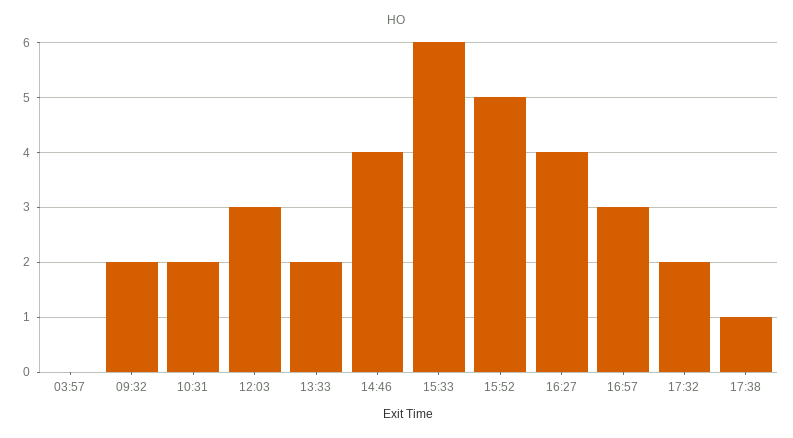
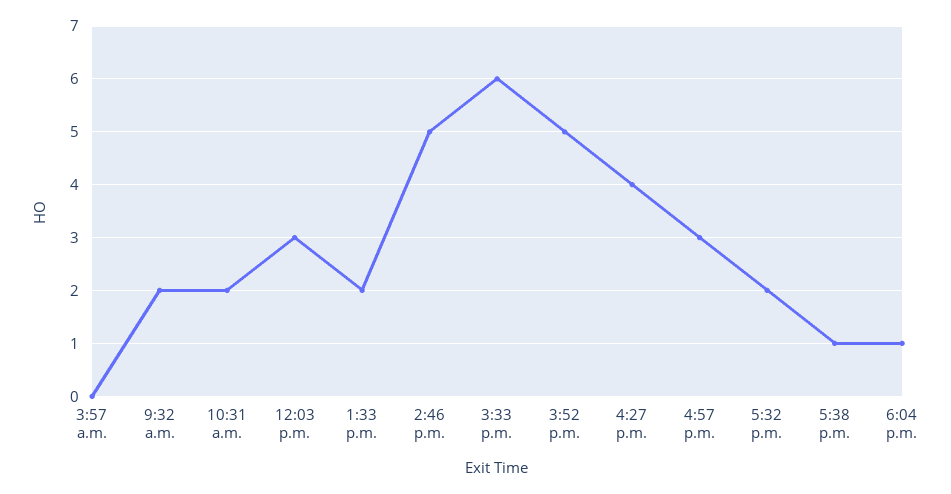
14:46: 4 -> 5
6:04 p.m.: none -> 1

